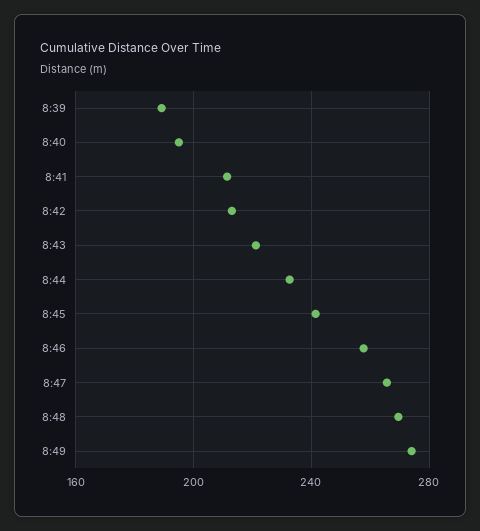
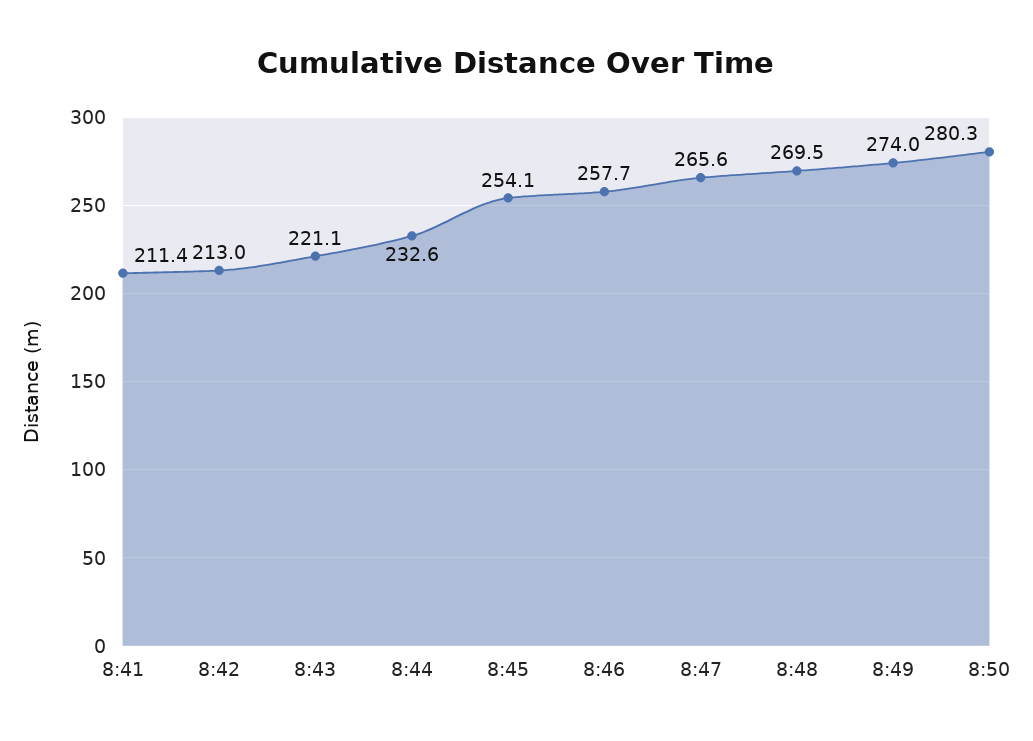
8:39: 190 -> none
8:40: 195 -> none
8:45: 240 -> 254.1
8:50: none -> 280.3

